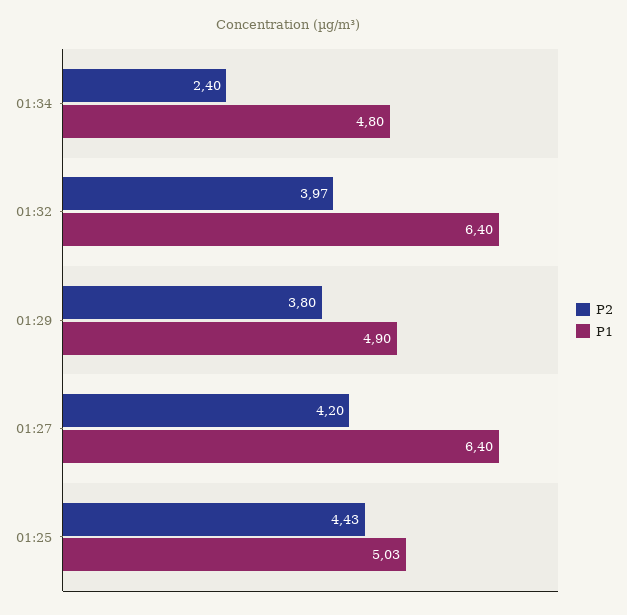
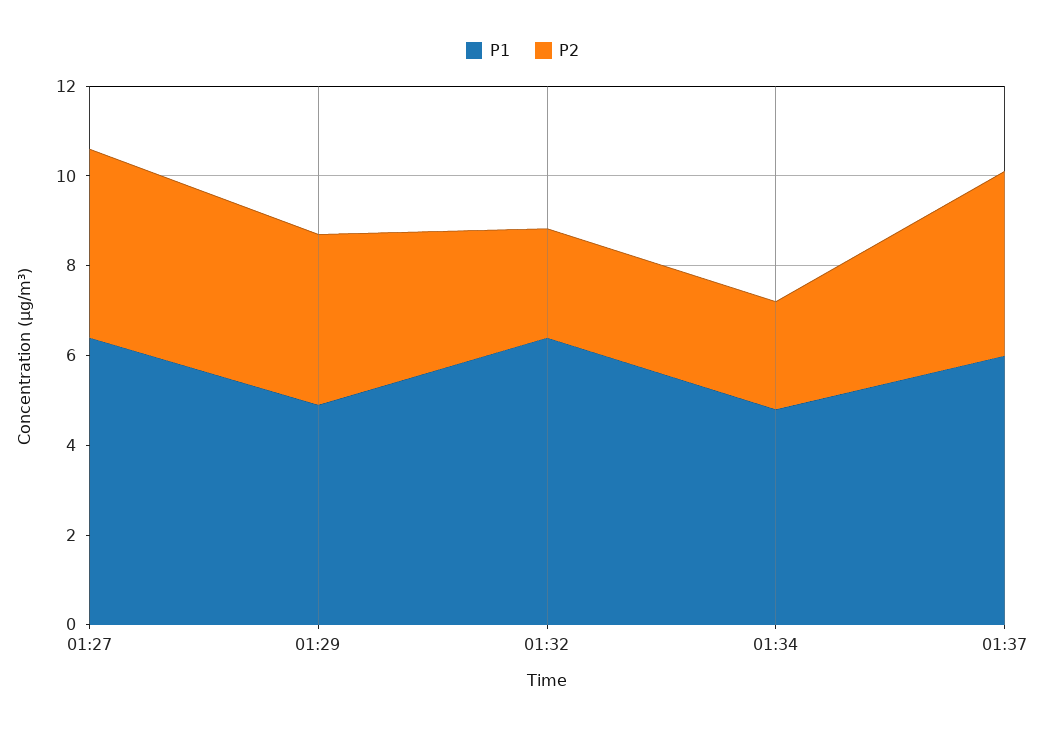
P2, 01:32: 3.97 -> 2.5
P2, 01:25: 4.43 -> none
P1, 01:25: 5.03 -> none
P1, 01:37: none -> 6
P2, 01:37: none -> 4

